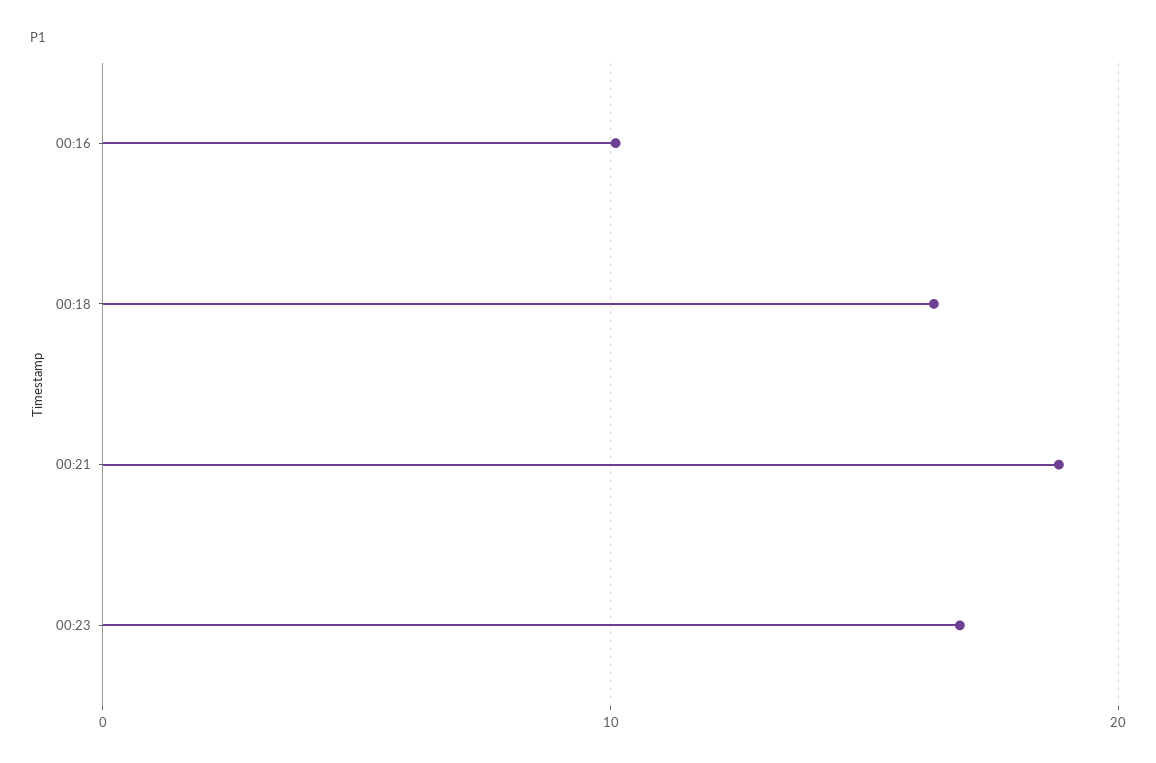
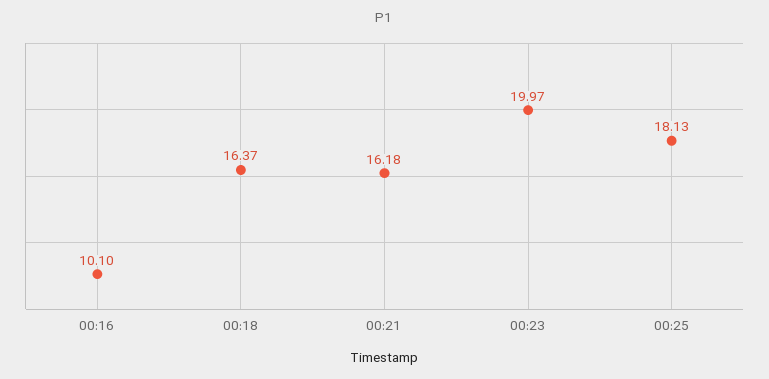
00:21: 19 -> 16.18
00:23: 17 -> 19.97
00:25: none -> 18.13

